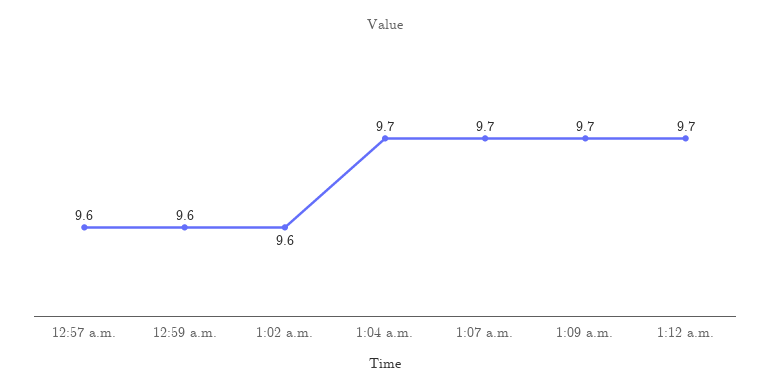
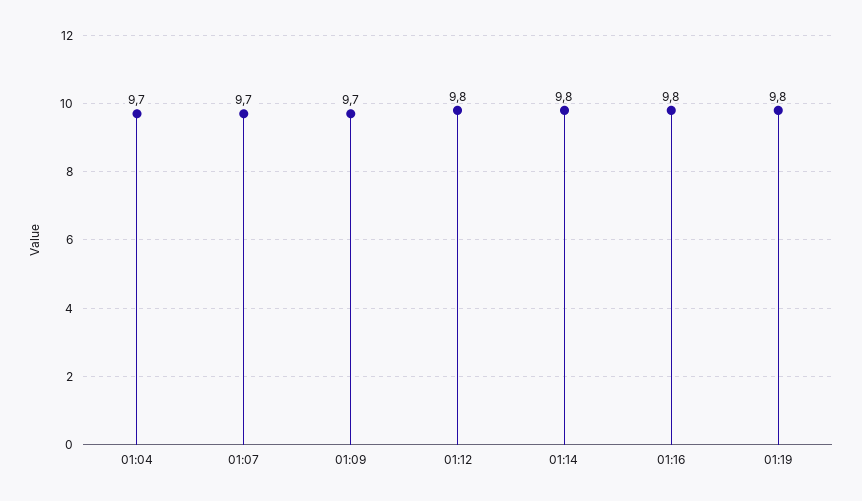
12:57 a.m.: 9.6 -> none
12:59 a.m.: 9.6 -> none
1:02 a.m.: 9.6 -> none
1:12 a.m.: 9.7 -> 9.8
01:14: none -> 9.8
01:16: none -> 9.8
01:19: none -> 9.8

